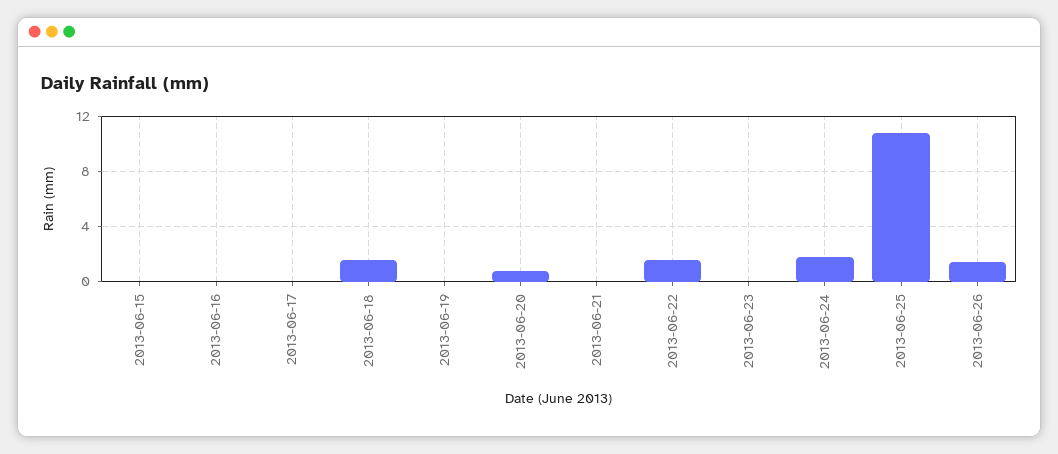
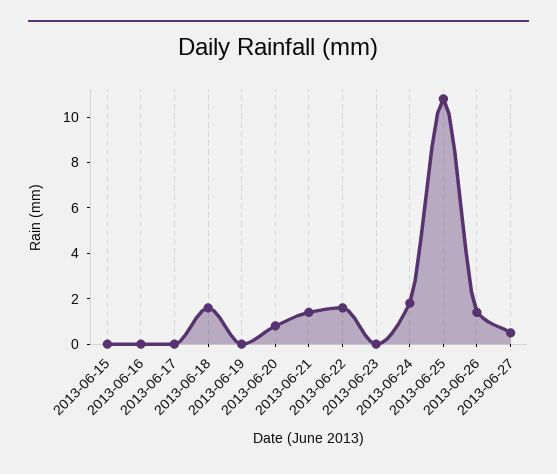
2013-06-21: 0 -> 1.5
2013-06-27: none -> 0.5

